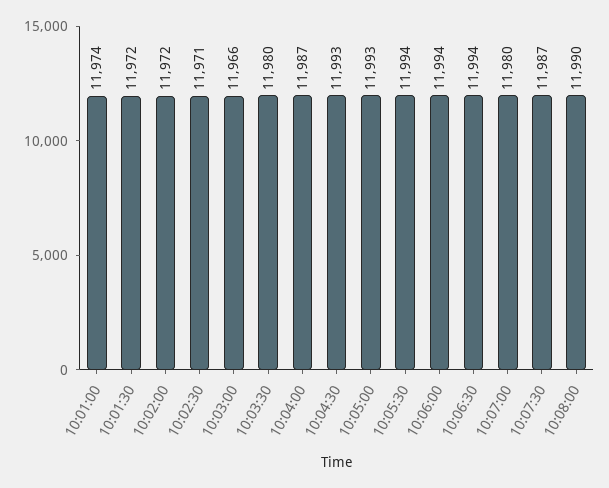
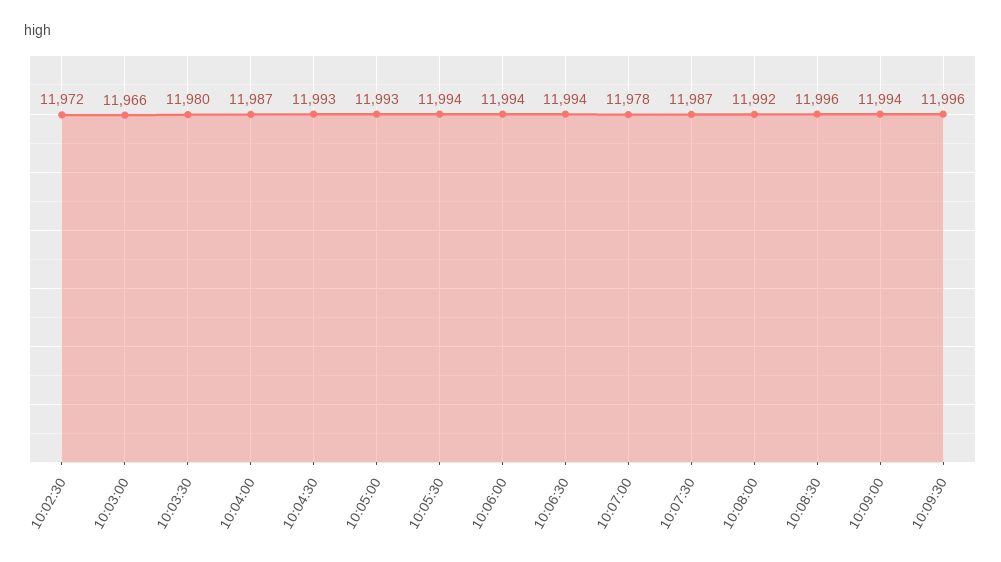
10:01:00: 11974 -> none
10:01:30: 11972 -> none
10:02:00: 11972 -> none
10:02:30: 11971 -> 11972
10:07:00: 11980 -> 11978
10:08:00: 11990 -> 11992
10:08:30: none -> 11996
10:09:00: none -> 11994
10:09:30: none -> 11996

